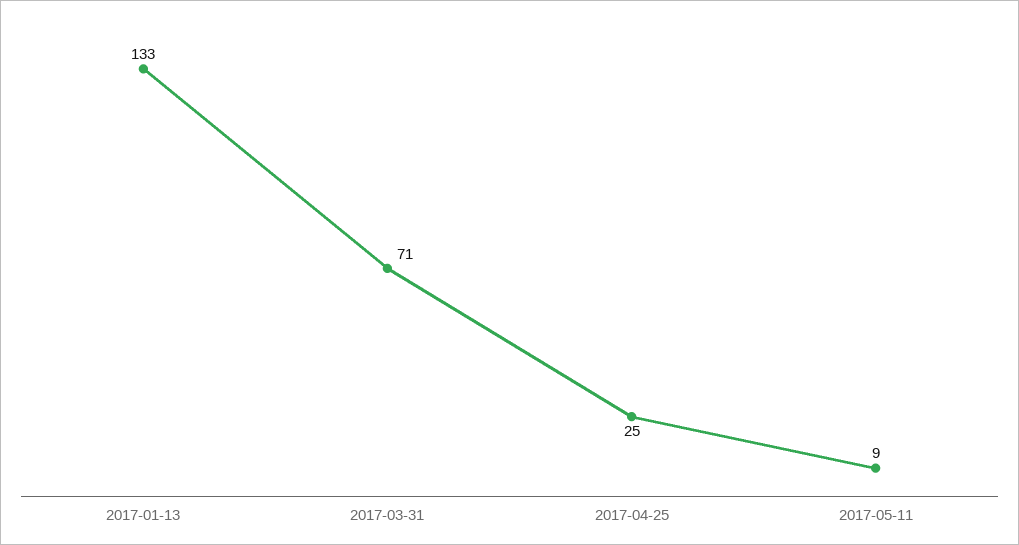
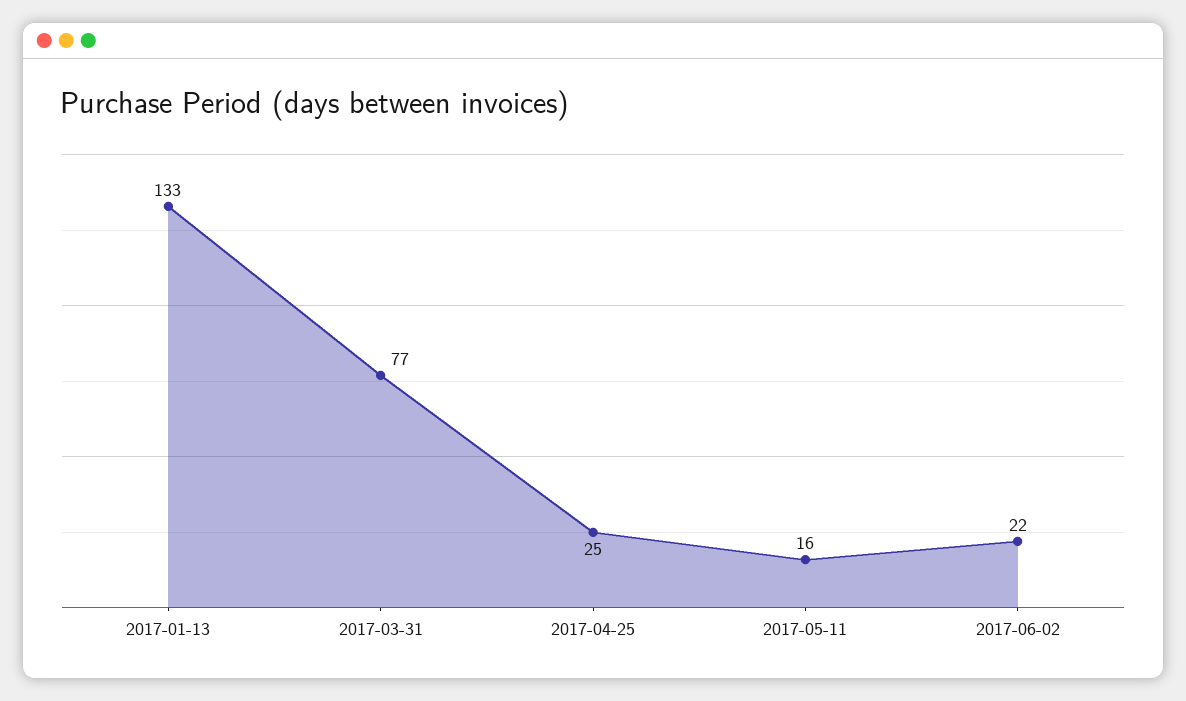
2017-03-31: 71 -> 77
2017-05-11: 9 -> 16
2017-06-02: none -> 22

